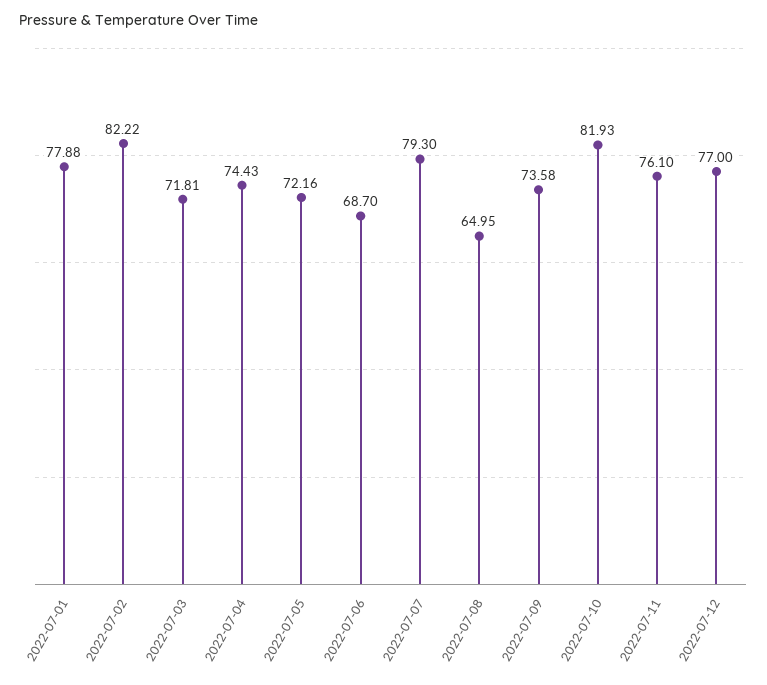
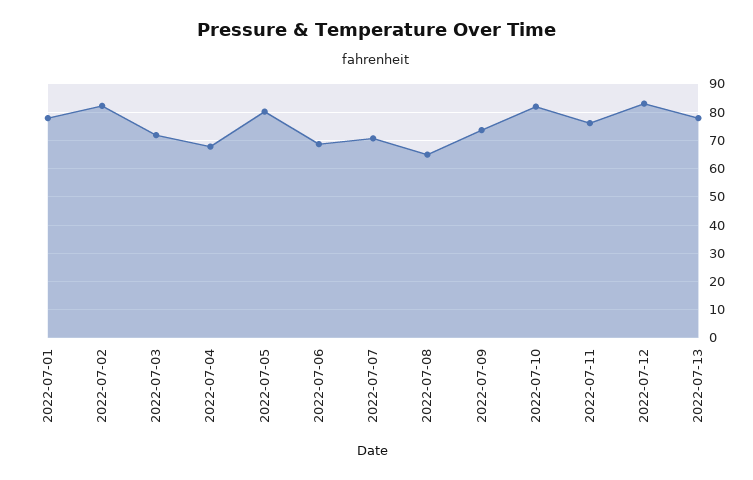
2022-07-04: 74.43 -> 67.5
2022-07-05: 72.16 -> 80
2022-07-07: 79.3 -> 70
2022-07-12: 77 -> 82.5
2022-07-13: none -> 77.5

